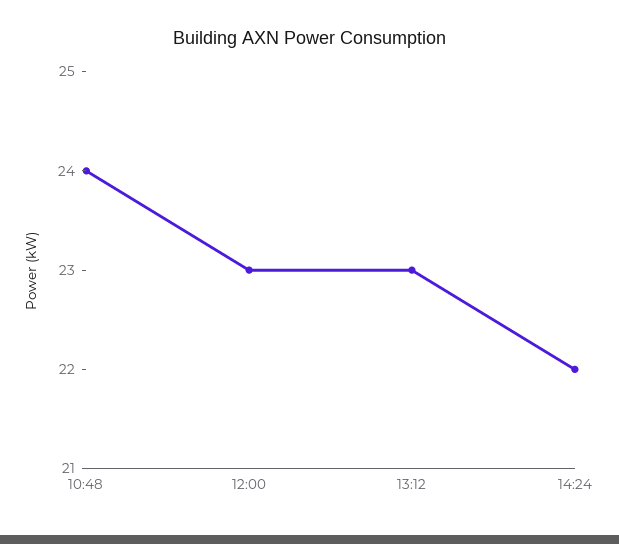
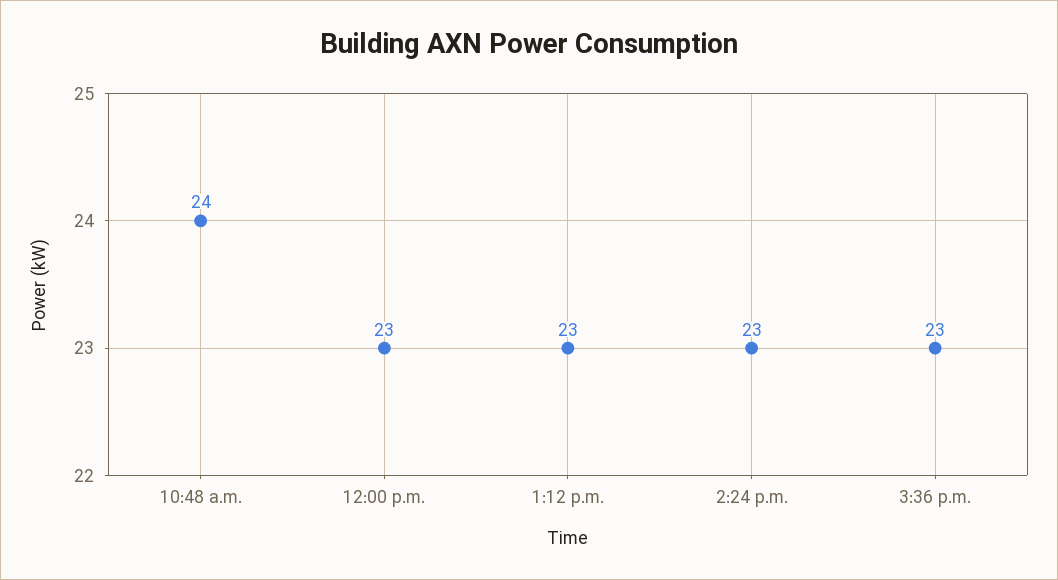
14:24: 22 -> 23
3:36 p.m.: none -> 23

